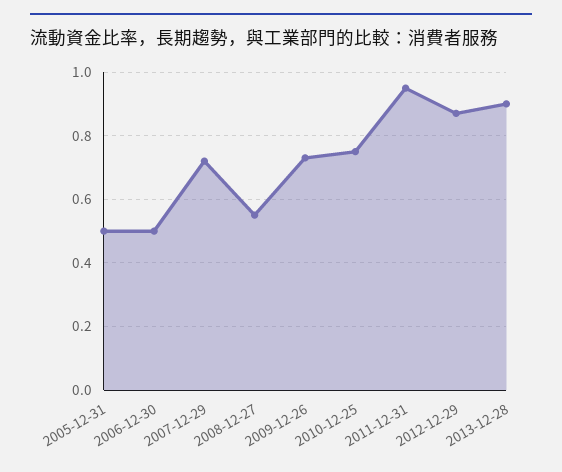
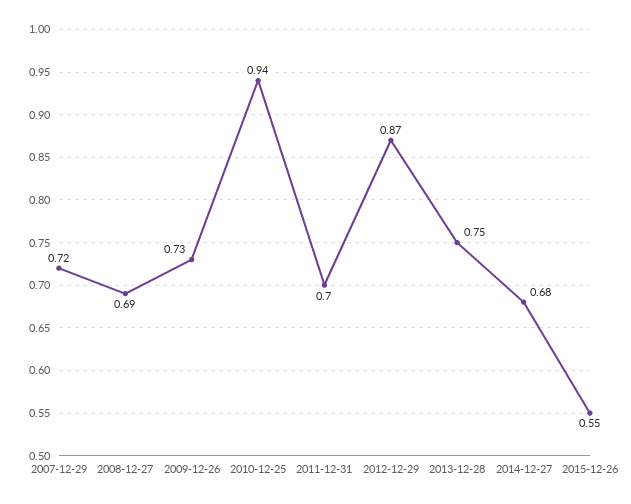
2005-12-31: 0.5 -> none
2006-12-30: 0.5 -> none
2008-12-27: 0.55 -> 0.69
2010-12-25: 0.75 -> 0.94
2011-12-31: 0.95 -> 0.7
2013-12-28: 0.9 -> 0.75
2014-12-27: none -> 0.68
2015-12-26: none -> 0.55

